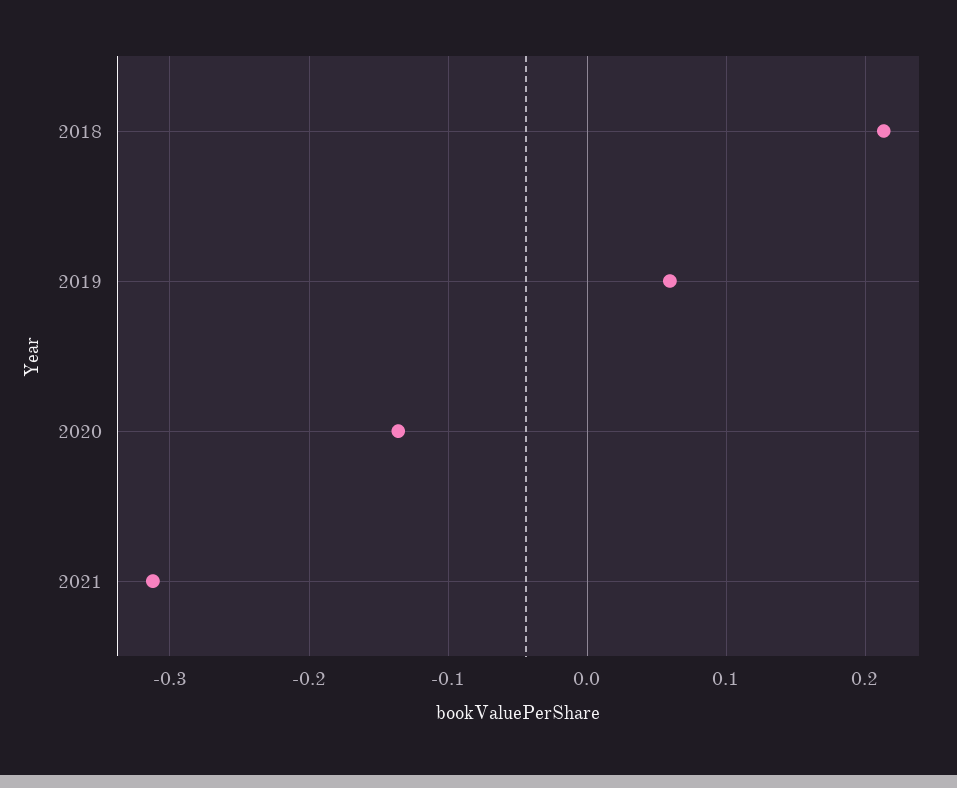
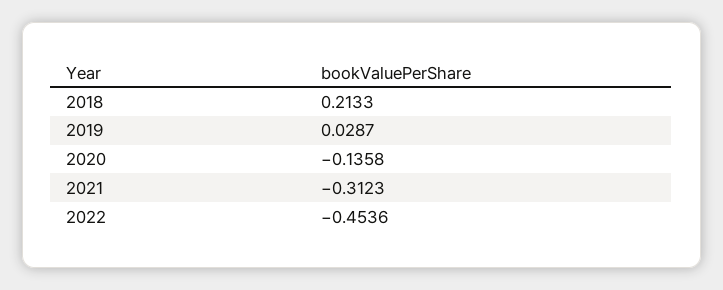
2019: 0.06 -> 0.0287
2022: none -> -0.4536

